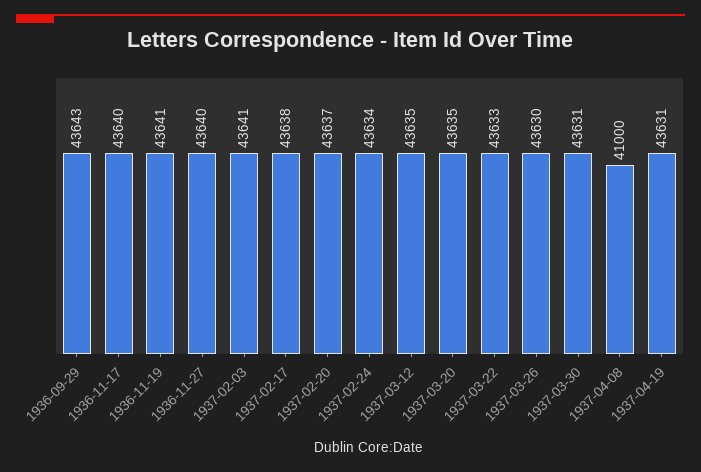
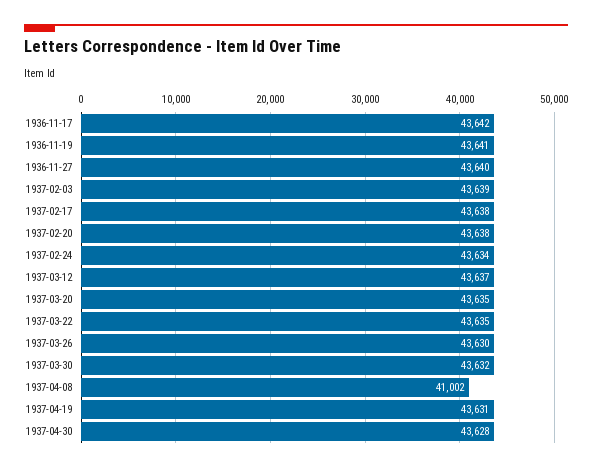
1936-09-29: 43643 -> none
1936-11-17: 43640 -> 43642
1937-02-03: 43641 -> 43639
1937-02-20: 43637 -> 43638
1937-03-12: 43635 -> 43637
1937-03-22: 43633 -> 43635
1937-03-30: 43631 -> 43632
1937-04-08: 41000 -> 41002
1937-04-30: none -> 43628

